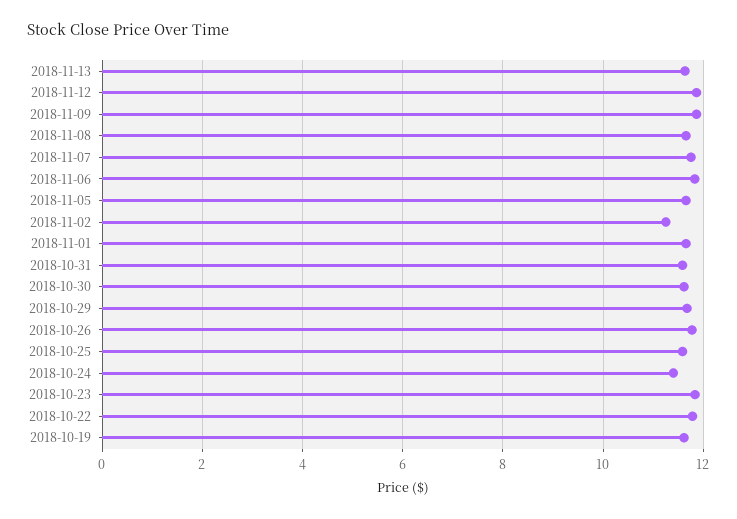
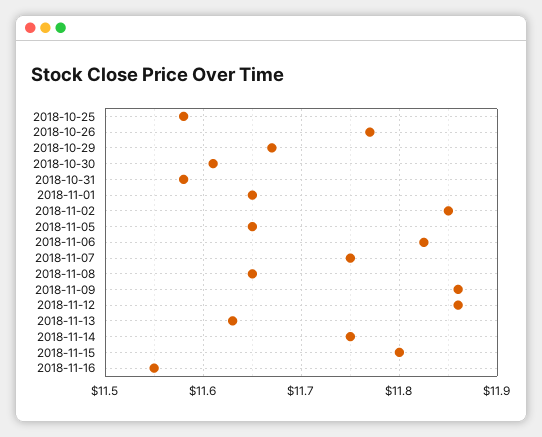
2018-11-02: 11.2 -> 11.85
2018-10-24: 11.4 -> none
2018-10-23: 11.8 -> none
2018-10-22: 11.8 -> none
2018-10-19: 11.6 -> none
2018-11-14: none -> 11.75
2018-11-15: none -> 11.8
2018-11-16: none -> 11.55

